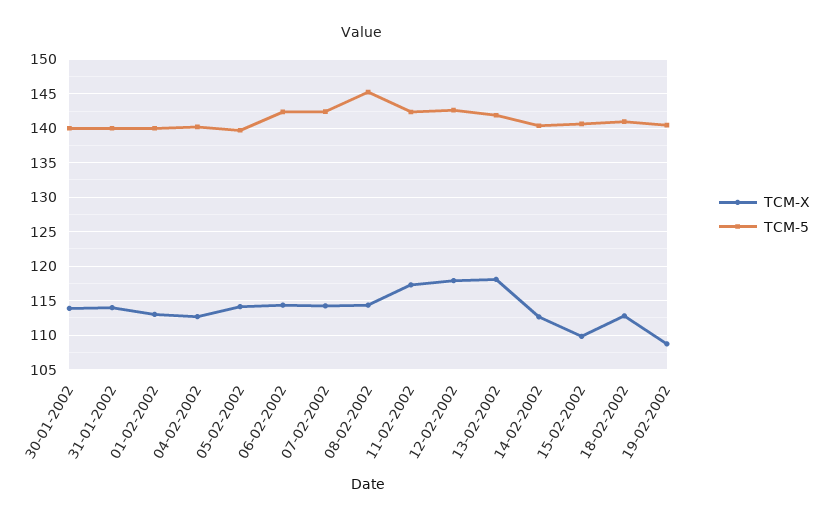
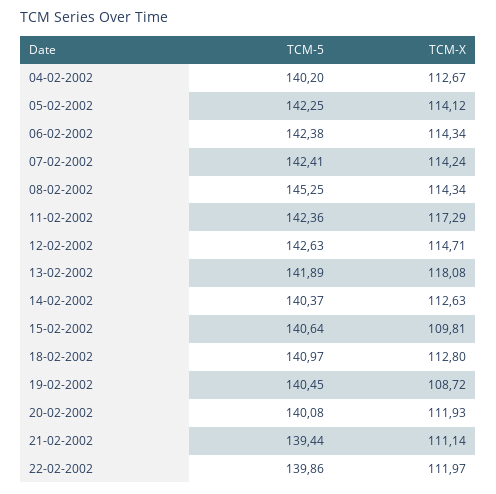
TCM-X, 30-01-2002: 114 -> none
TCM-5, 30-01-2002: 140 -> none
TCM-X, 31-01-2002: 114 -> none
TCM-5, 31-01-2002: 140 -> none
TCM-X, 01-02-2002: 113 -> none
TCM-5, 01-02-2002: 140 -> none
TCM-5, 05-02-2002: 140 -> 142.25
TCM-X, 12-02-2002: 118 -> 114.71
TCM-5, 20-02-2002: none -> 140.08
TCM-X, 20-02-2002: none -> 111.93
TCM-5, 21-02-2002: none -> 139.44
TCM-X, 21-02-2002: none -> 111.14
TCM-5, 22-02-2002: none -> 139.86
TCM-X, 22-02-2002: none -> 111.97

